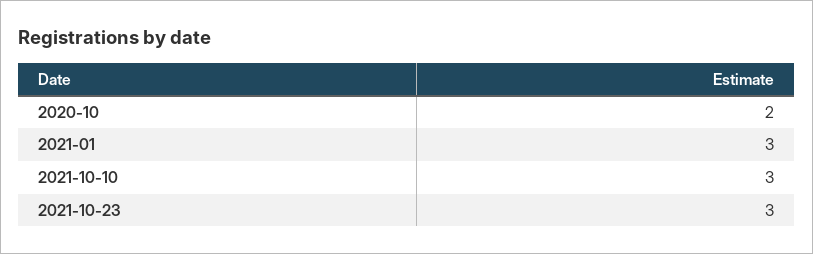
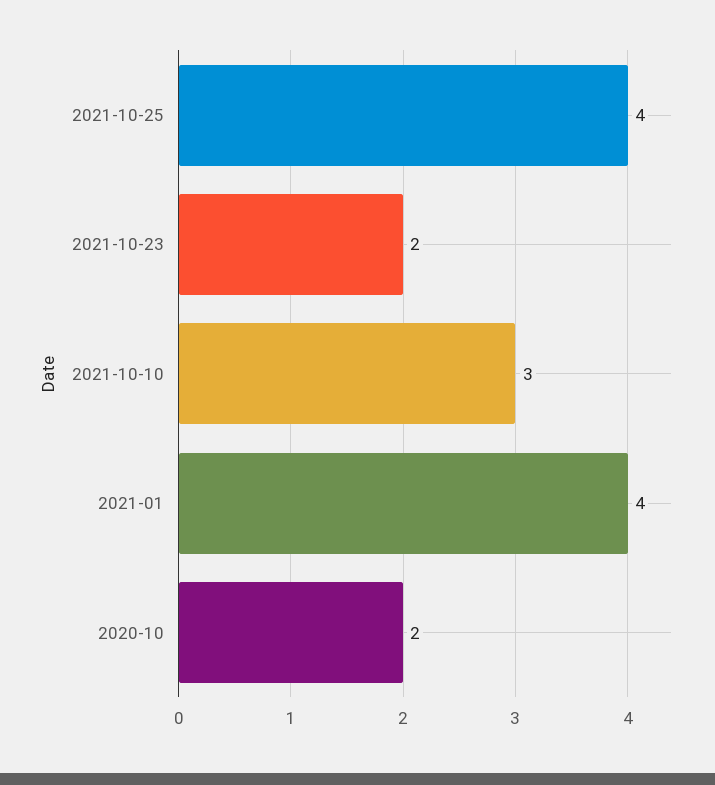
2021-01: 3 -> 4
2021-10-23: 3 -> 2
2021-10-25: none -> 4

